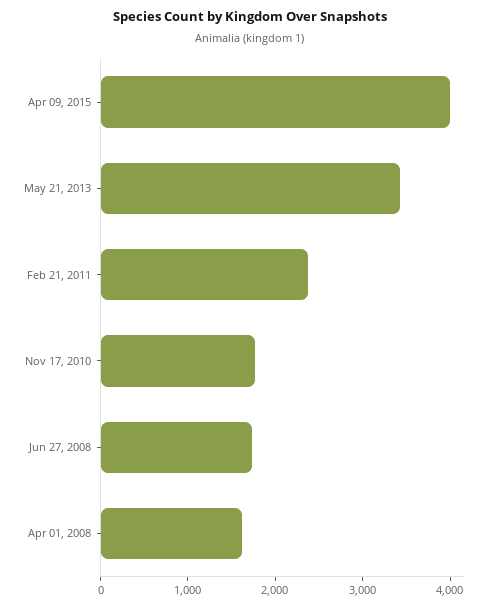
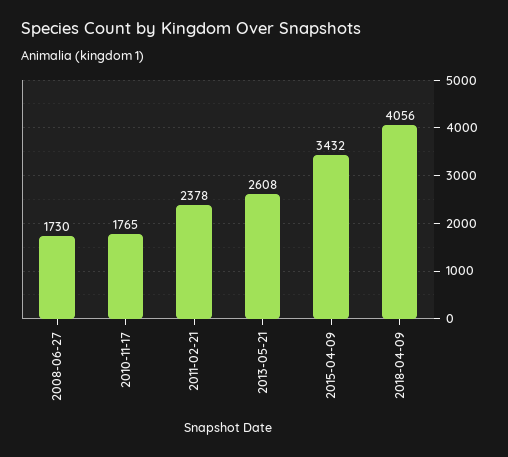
Apr 09, 2015: 4000 -> 3432
May 21, 2013: 3400 -> 2608
Apr 01, 2008: 1600 -> none
2018-04-09: none -> 4056

